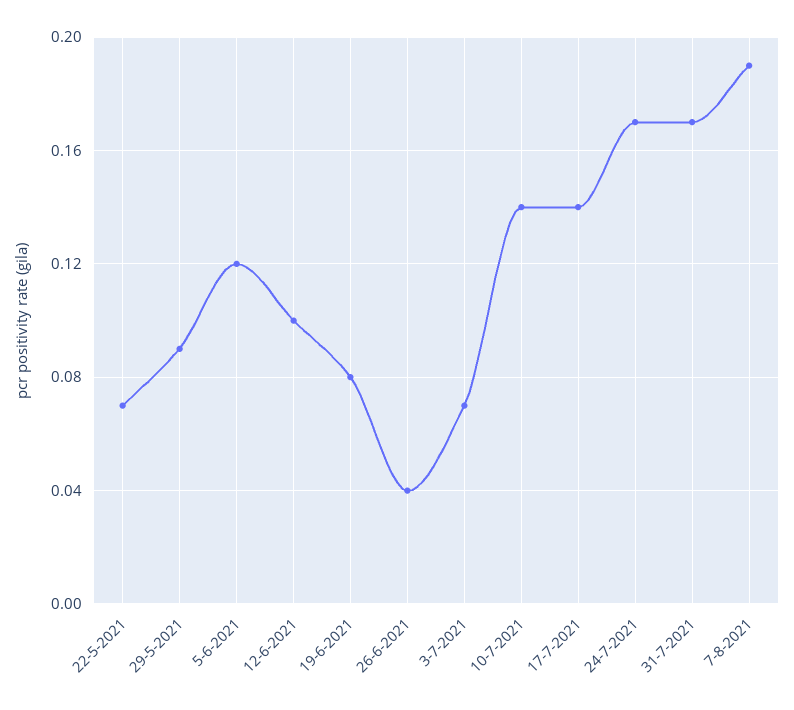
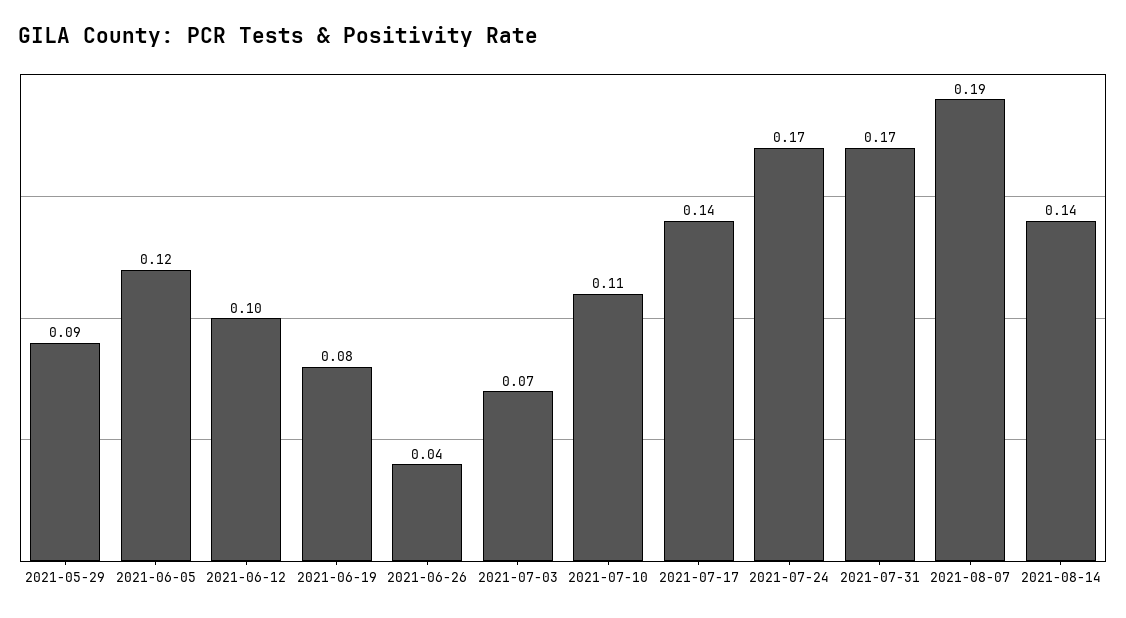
22-5-2021: 0.07 -> none
10-7-2021: 0.14 -> 0.11
2021-08-14: none -> 0.14

